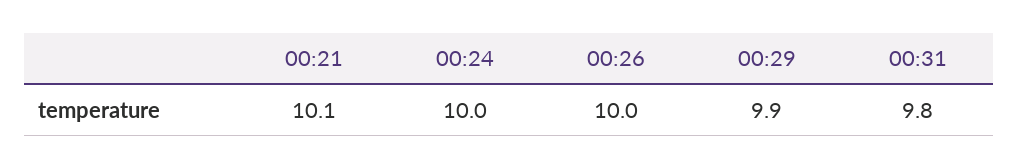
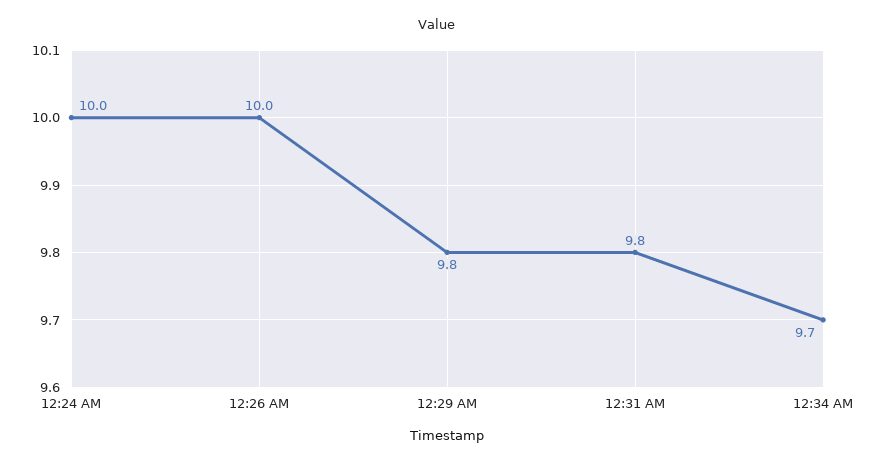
00:21: 10.1 -> none
00:29: 9.9 -> 9.8
12:34 AM: none -> 9.7

